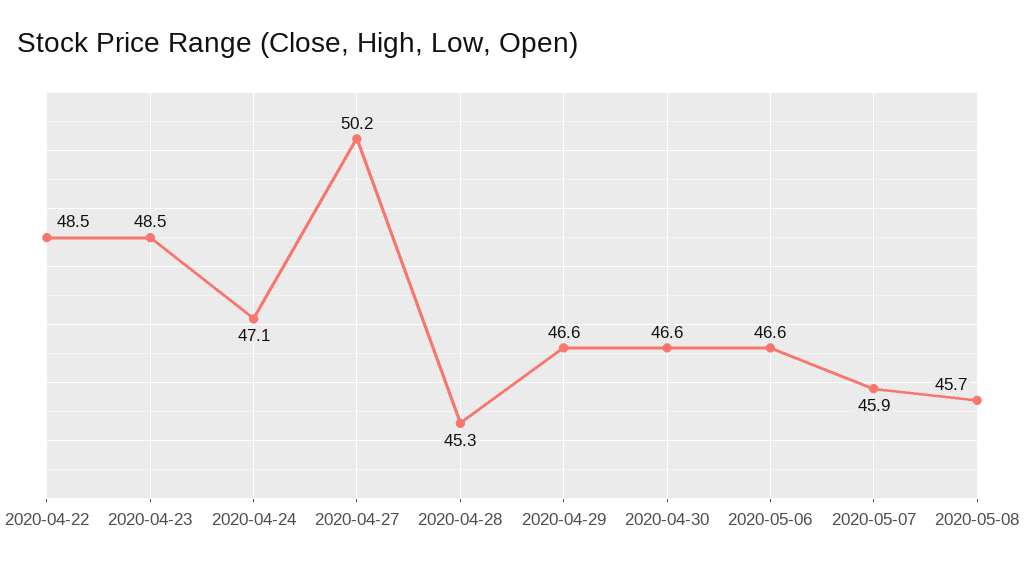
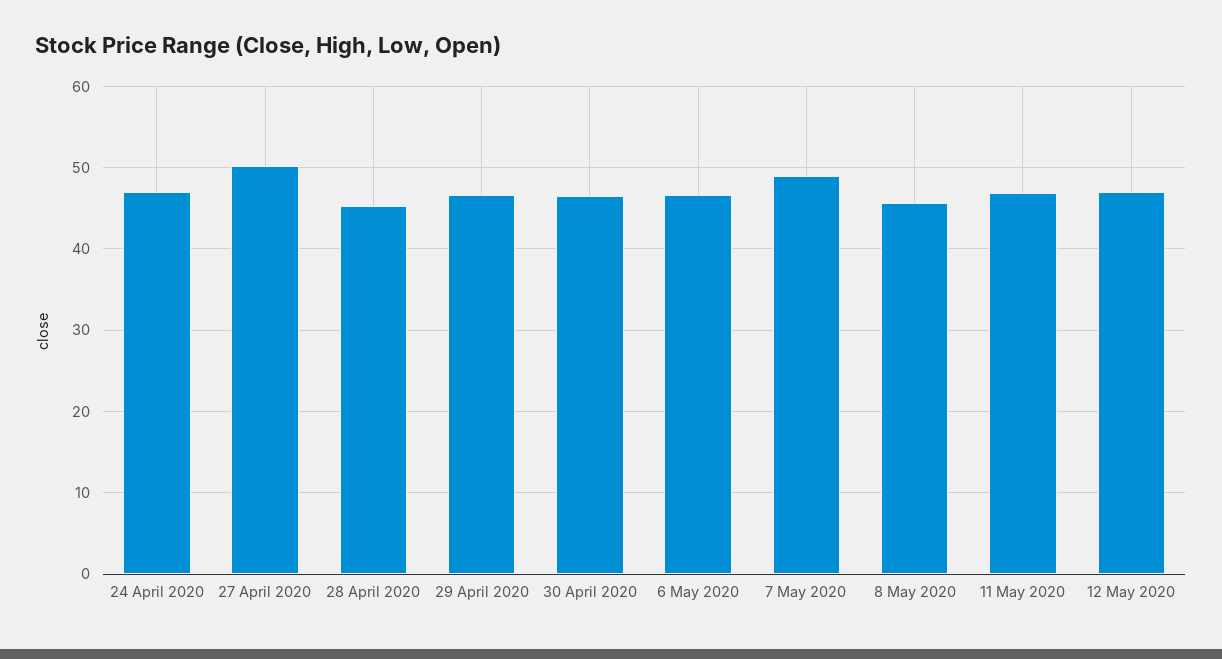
2020-04-22: 48.5 -> none
2020-04-23: 48.5 -> none
2020-05-07: 45.9 -> 49
11 May 2020: none -> 47
12 May 2020: none -> 47

